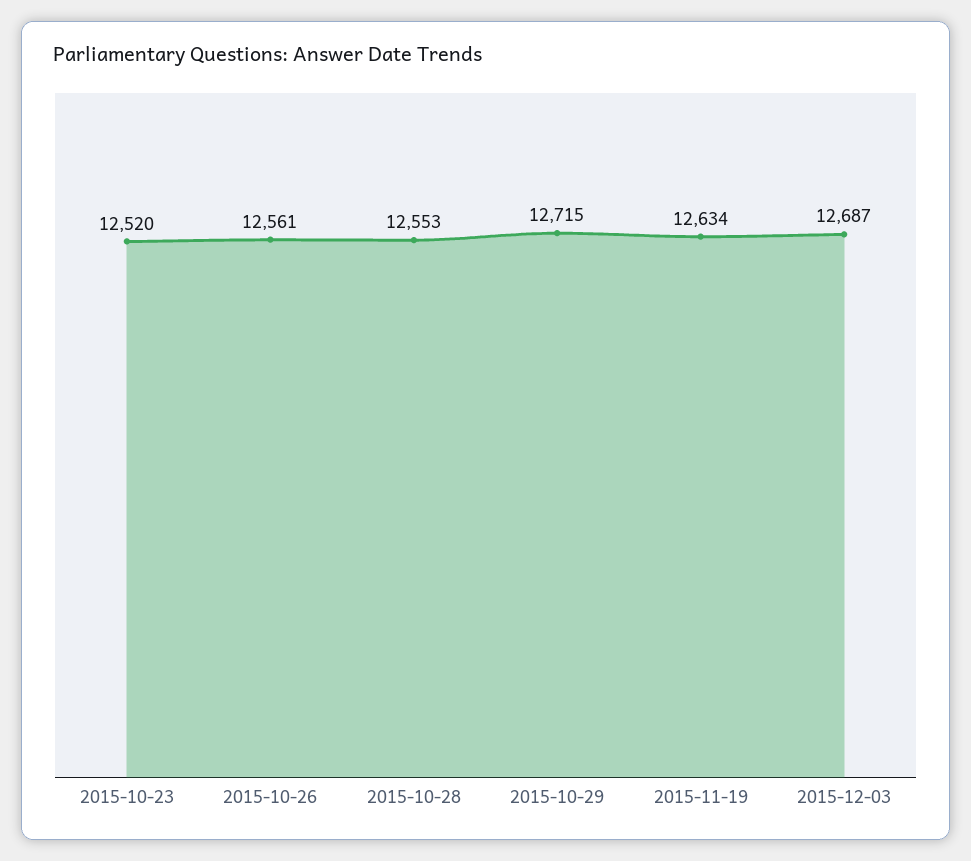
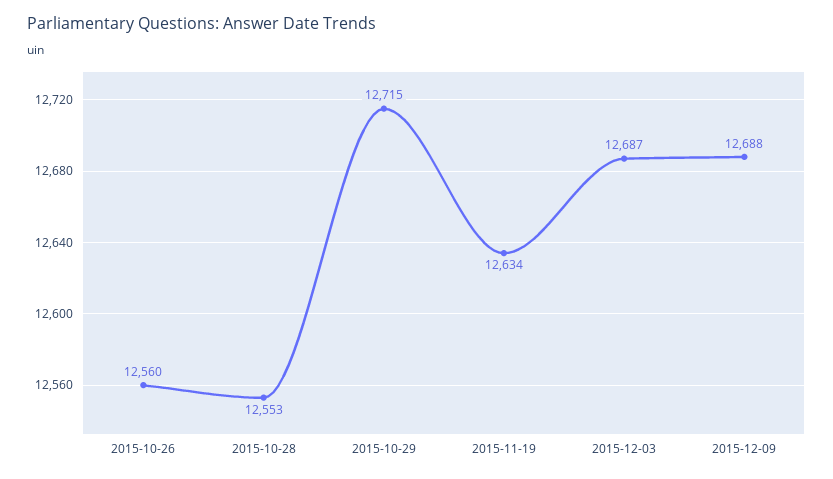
2015-10-23: 12520 -> none
2015-10-26: 12561 -> 12560
2015-12-09: none -> 12688

